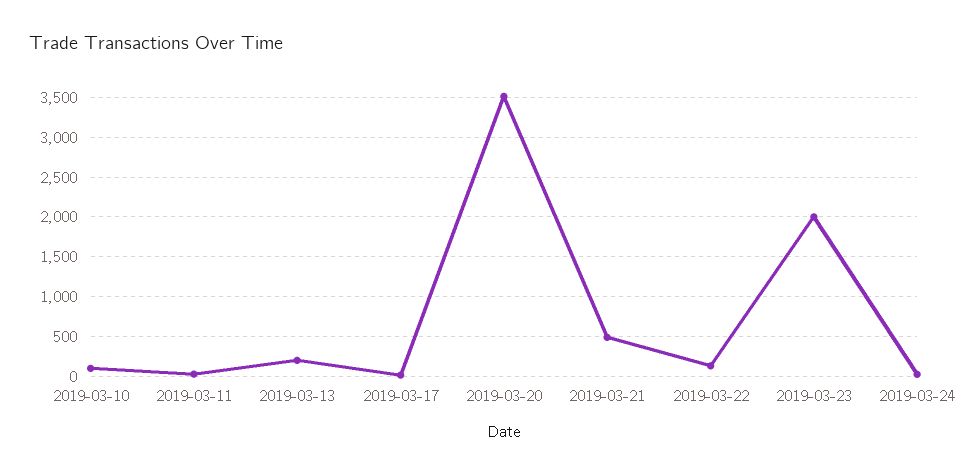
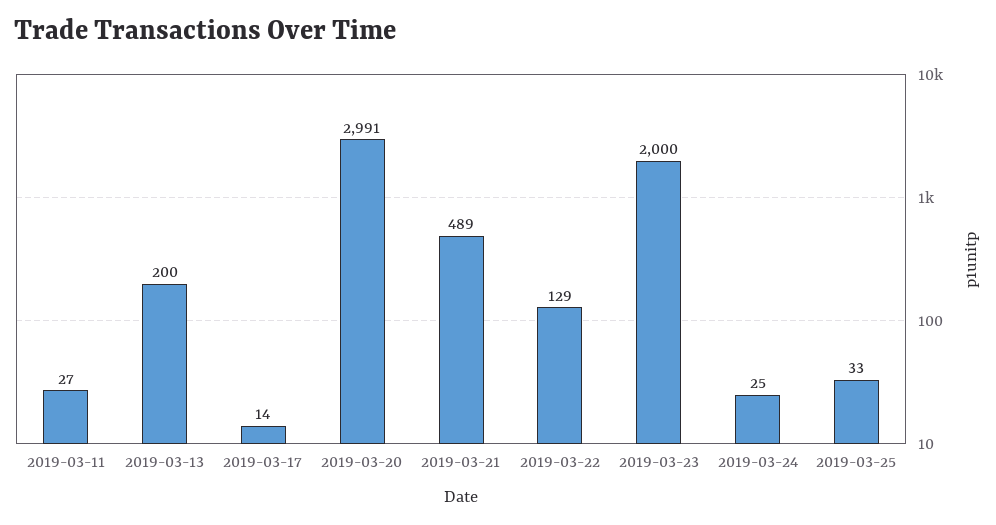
2019-03-10: 100 -> none
2019-03-20: 3500 -> 2991
2019-03-25: none -> 33

